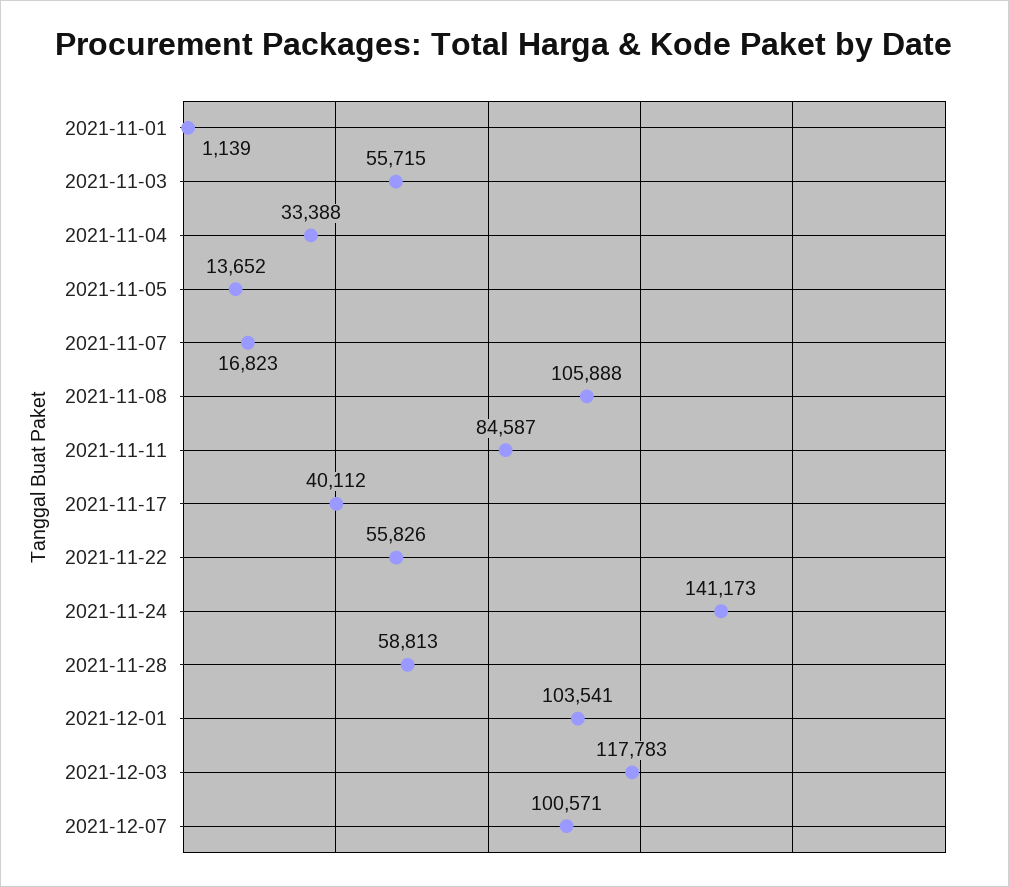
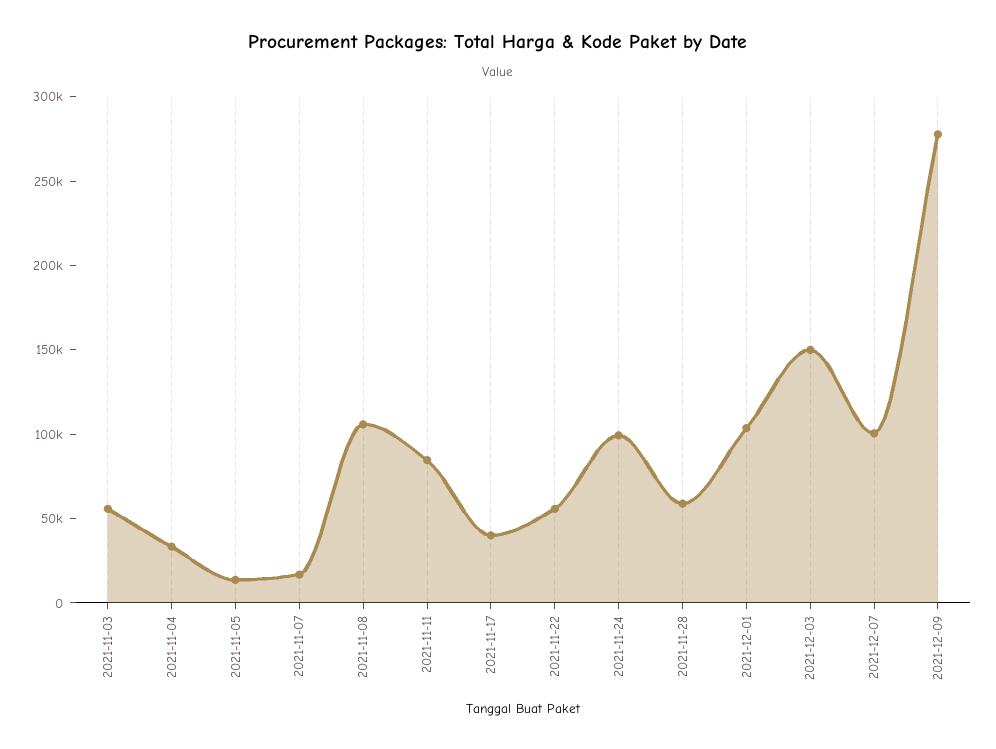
2021-11-01: 1139 -> none
2021-11-24: 141173 -> 100000
2021-12-03: 117783 -> 150000
2021-12-09: none -> 280000

